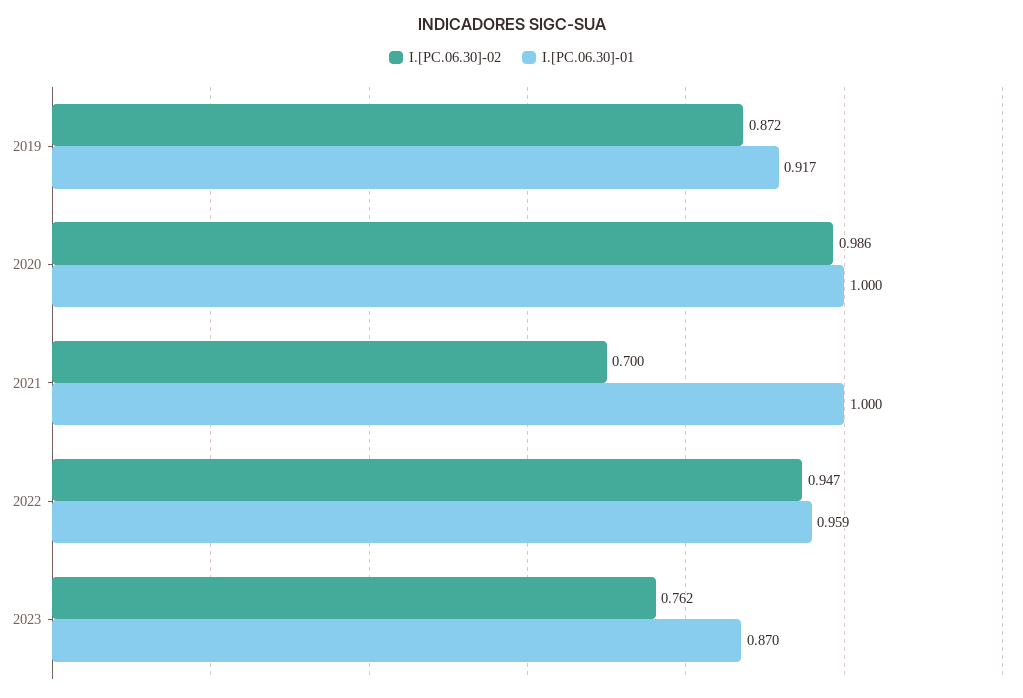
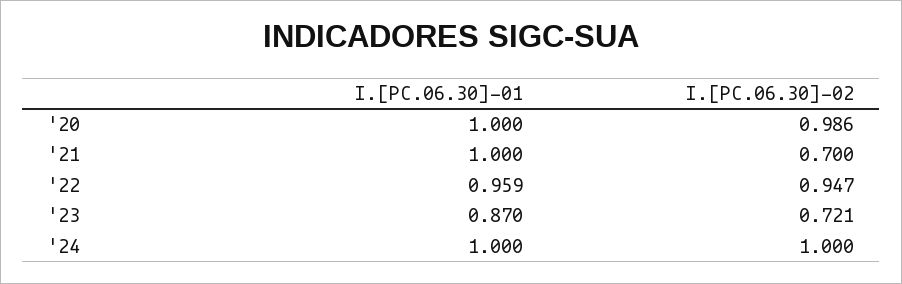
I.[PC.06.30]-02, 2019: 0.872 -> none
I.[PC.06.30]-01, 2019: 0.917 -> none
I.[PC.06.30]-02, 2023: 0.762 -> 0.721
I.[PC.06.30]-01, '24: none -> 1
I.[PC.06.30]-02, '24: none -> 1

